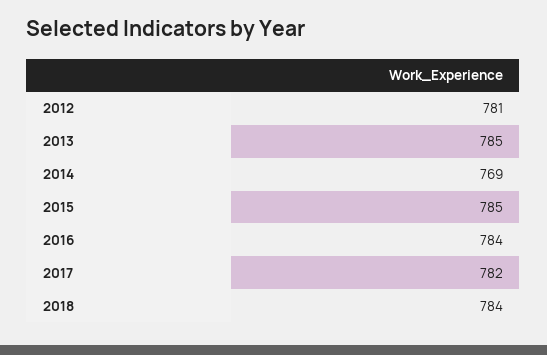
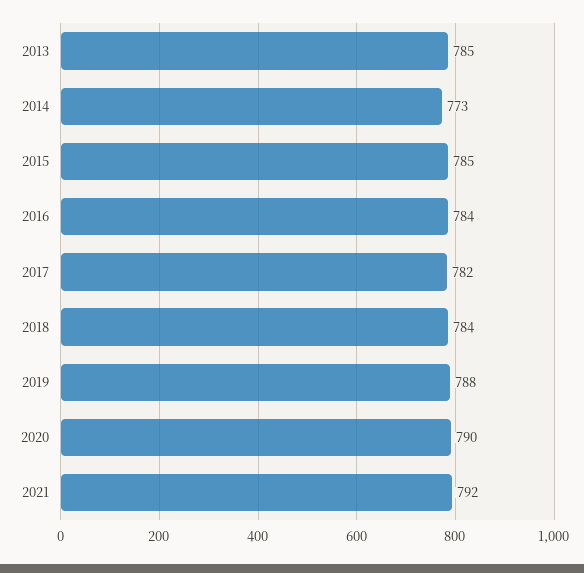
2012: 781 -> none
2014: 769 -> 773
2019: none -> 788
2020: none -> 790
2021: none -> 792

